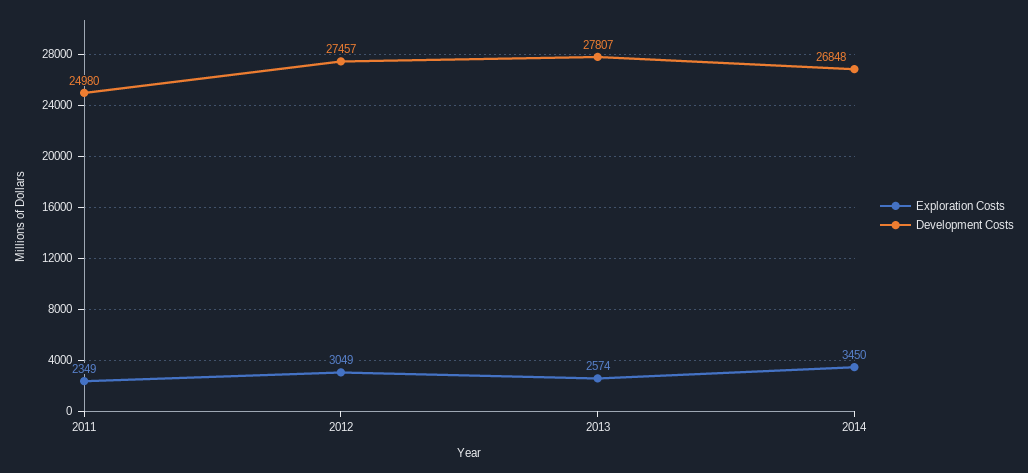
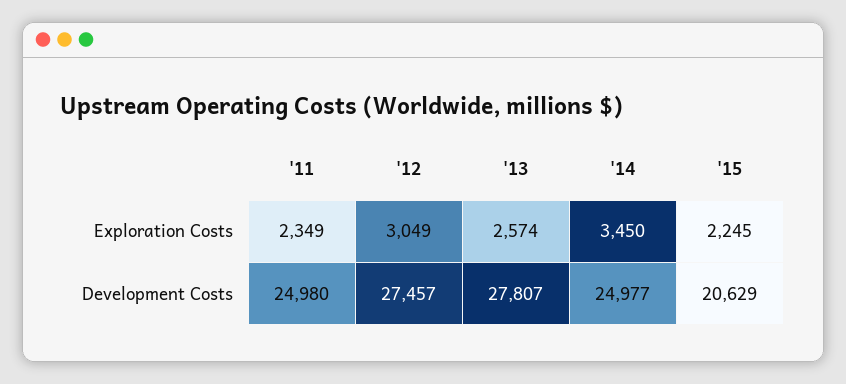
Development Costs, 2014: 26848 -> 24977
Exploration Costs, '15: none -> 2245
Development Costs, '15: none -> 20629

